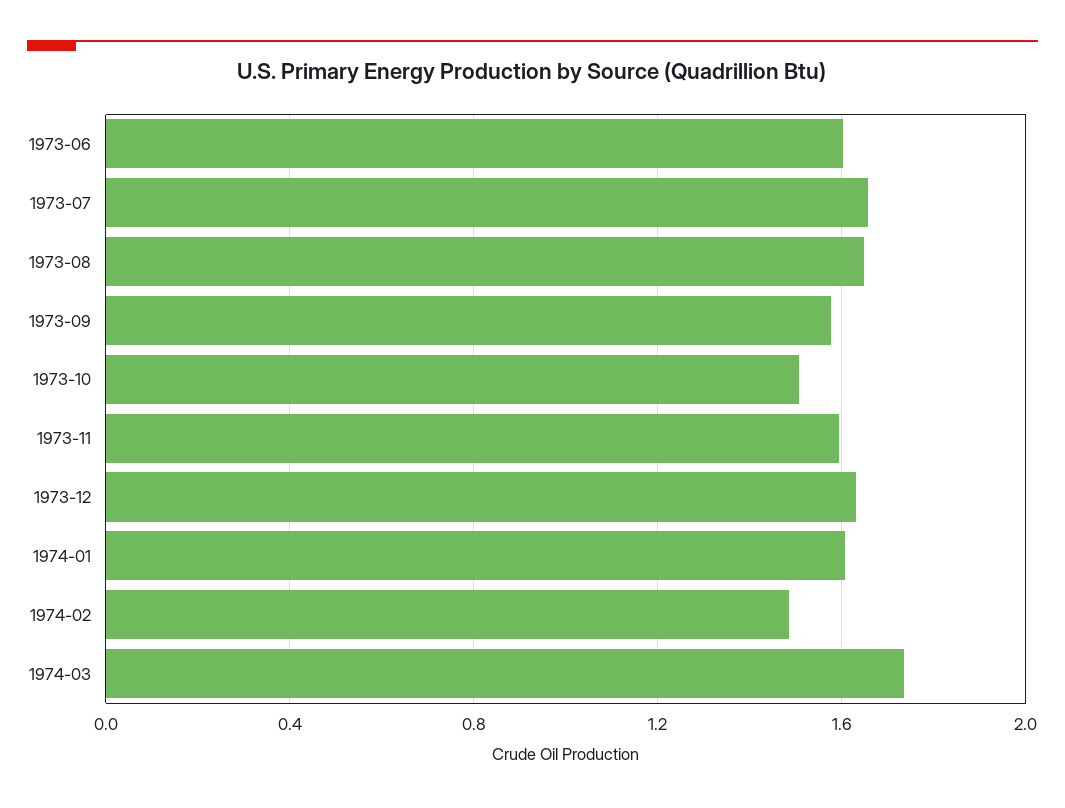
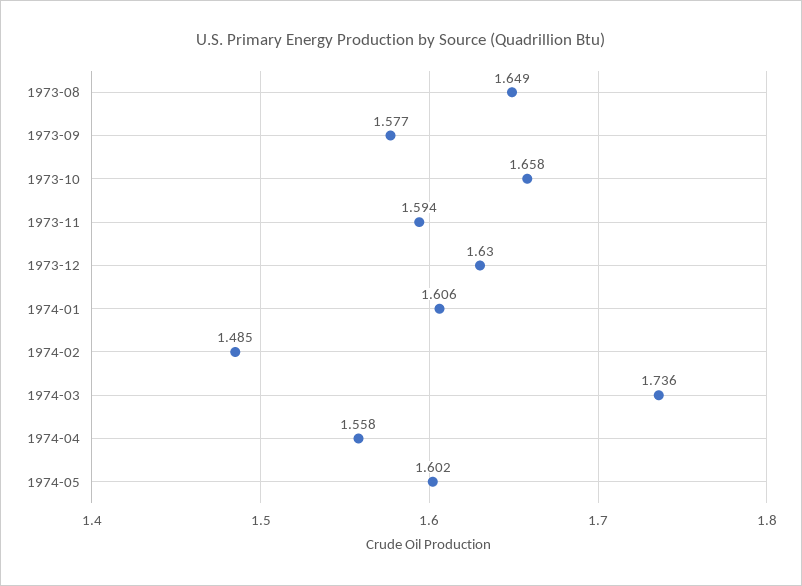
1973-06: 1.6 -> none
1973-07: 1.65 -> none
1973-10: 1.5 -> 1.658
1974-04: none -> 1.558
1974-05: none -> 1.602

